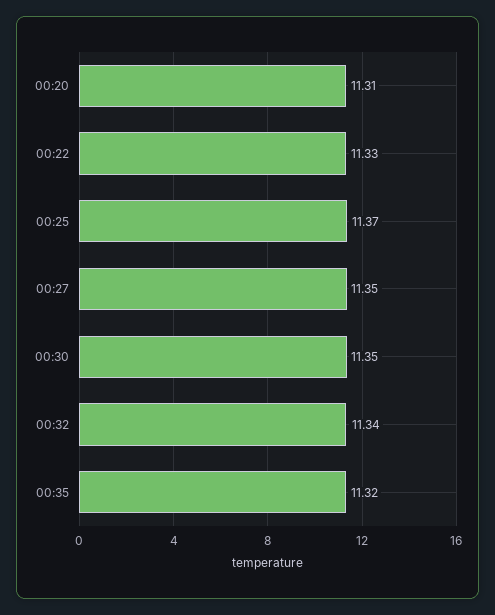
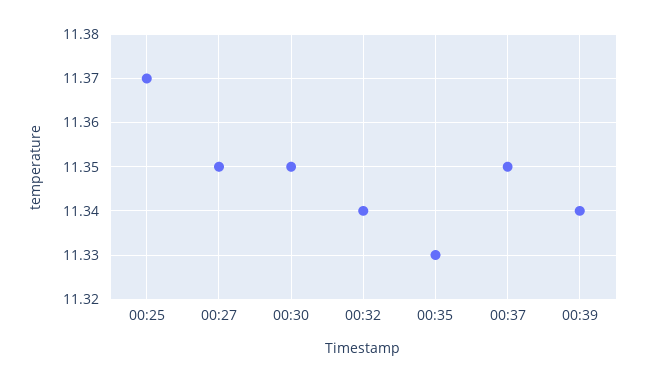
00:20: 11.31 -> none
00:22: 11.33 -> none
00:35: 11.32 -> 11.33
00:37: none -> 11.35
00:39: none -> 11.34

